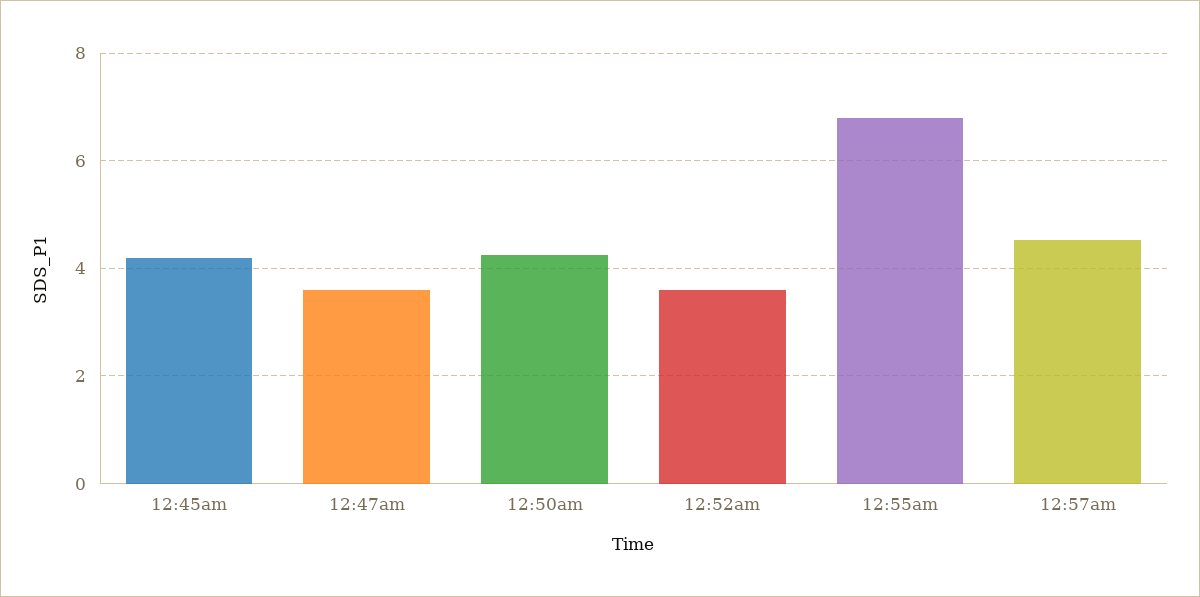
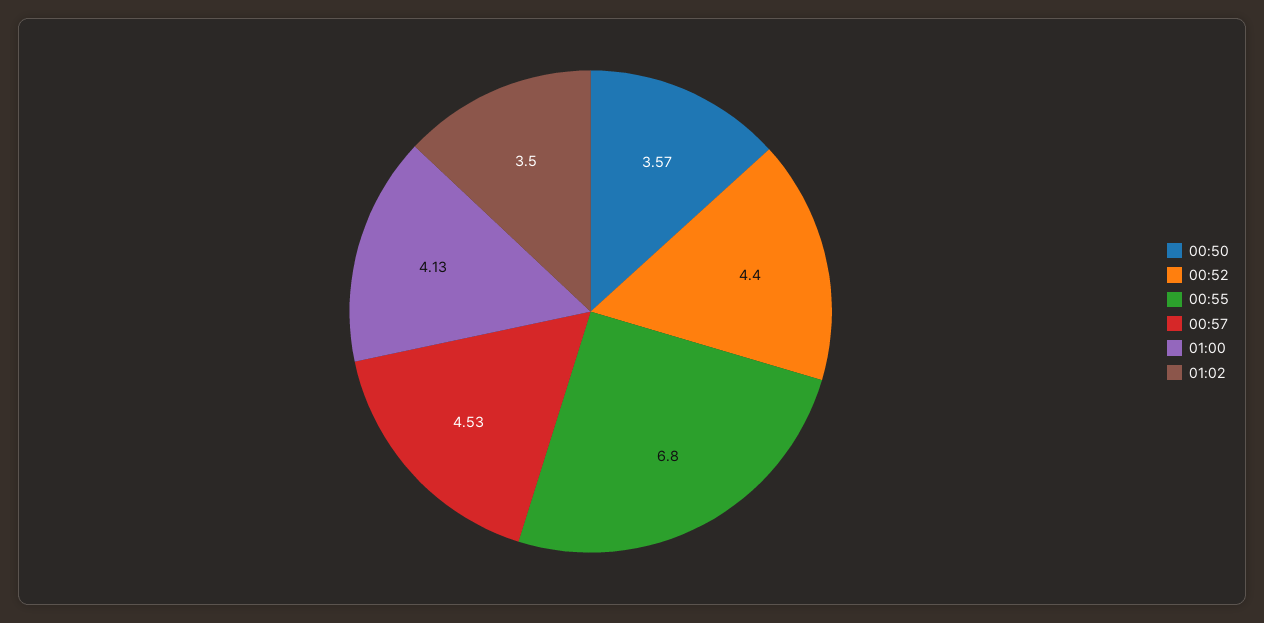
12:45am: 4.2 -> none
12:47am: 3.6 -> none
12:50am: 4.2 -> 3.57
12:52am: 3.6 -> 4.4
01:00: none -> 4.13
01:02: none -> 3.5

